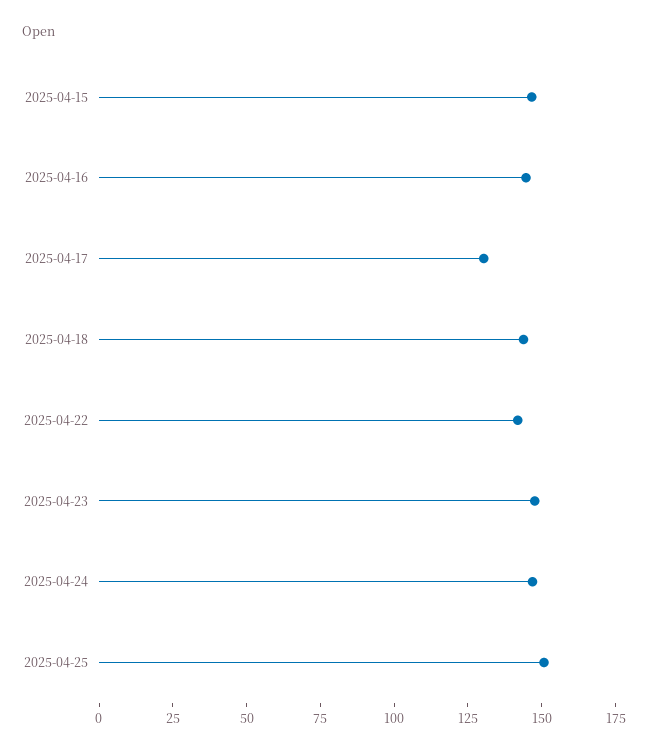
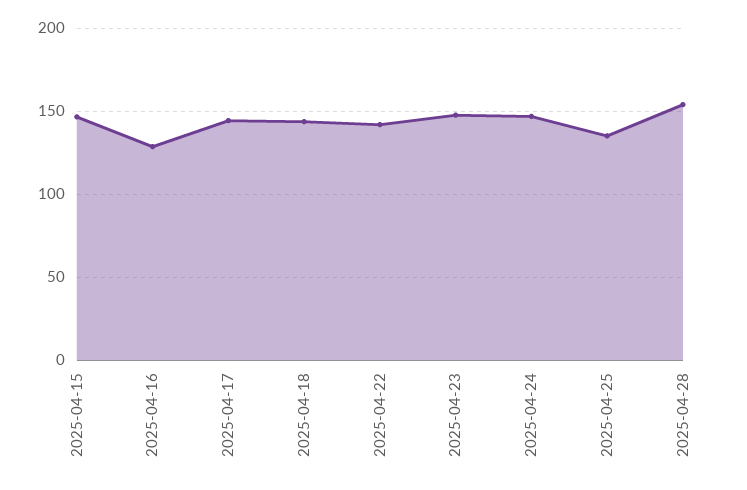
2025-04-16: 145 -> 130
2025-04-17: 130 -> 145
2025-04-25: 150 -> 135
2025-04-28: none -> 155

